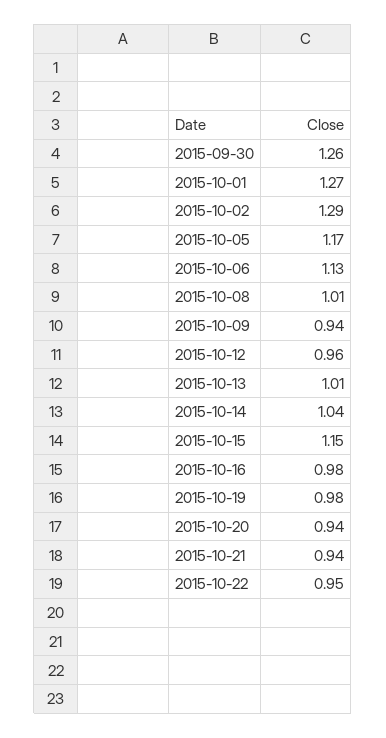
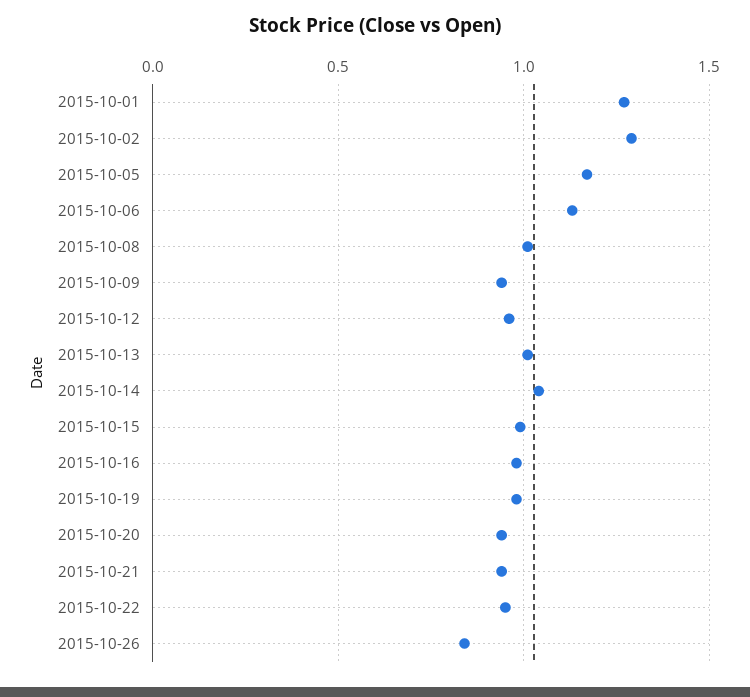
2015-09-30: 1.26 -> none
2015-10-15: 1.15 -> 1
2015-10-26: none -> 0.85

